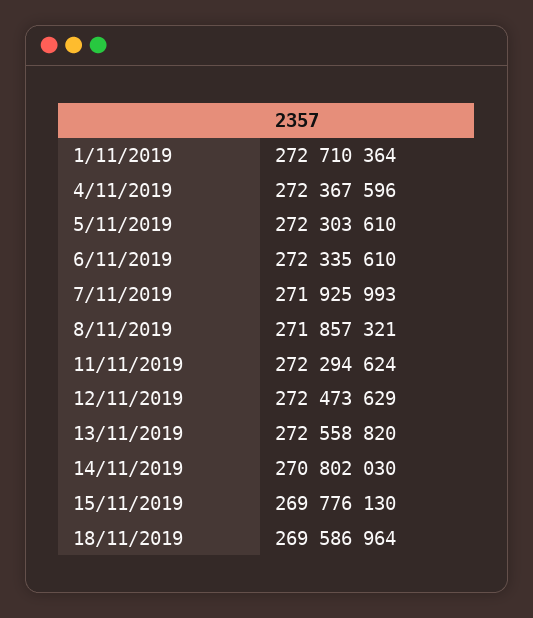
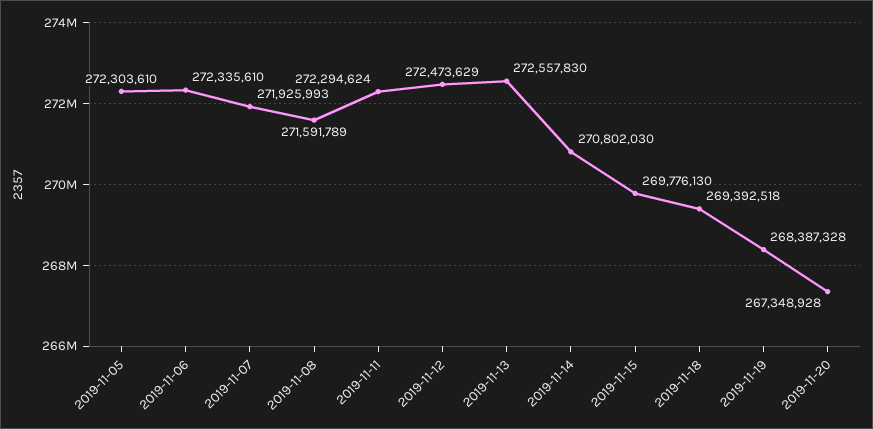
1/11/2019: 272710364 -> none
4/11/2019: 272367596 -> none
8/11/2019: 271857321 -> 271591789
13/11/2019: 272558820 -> 272557830
18/11/2019: 269586964 -> 269392518
2019-11-19: none -> 268387328
2019-11-20: none -> 267348928

